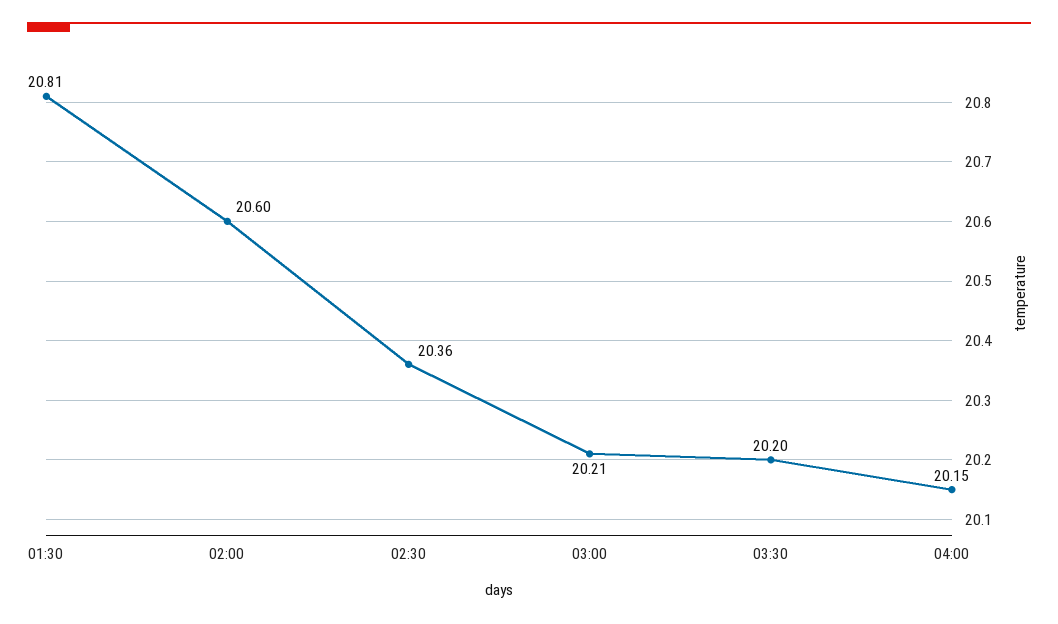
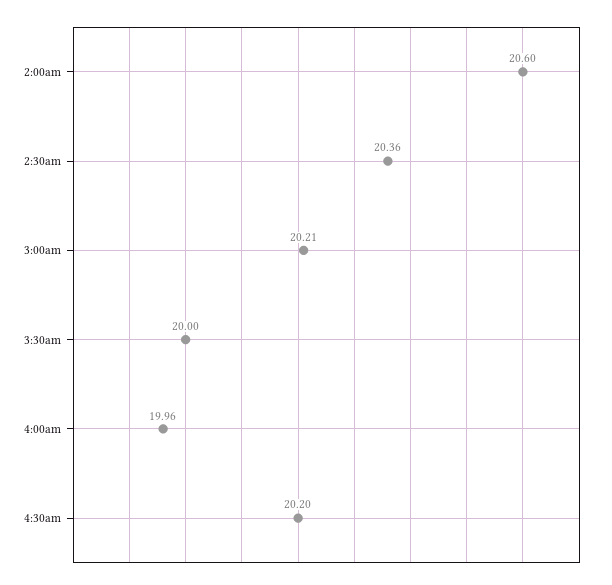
01:30: 20.81 -> none
03:30: 20.2 -> 20
04:00: 20.15 -> 19.96
4:30am: none -> 20.2

